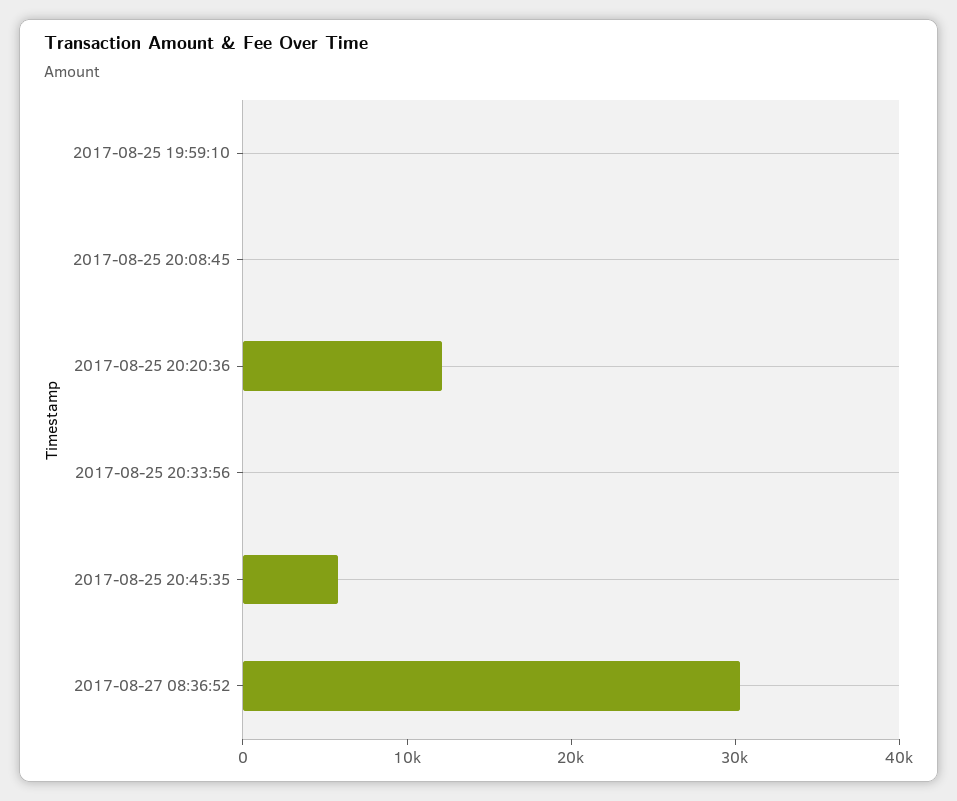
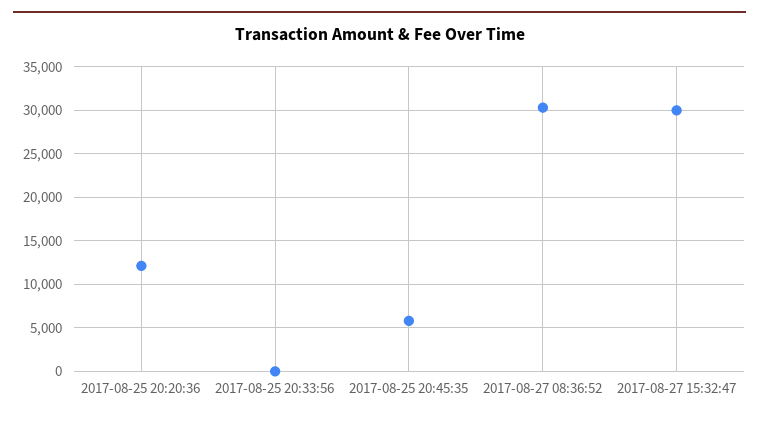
2017-08-25 19:59:10: 0 -> none
2017-08-25 20:08:45: 0 -> none
2017-08-27 15:32:47: none -> 30000

